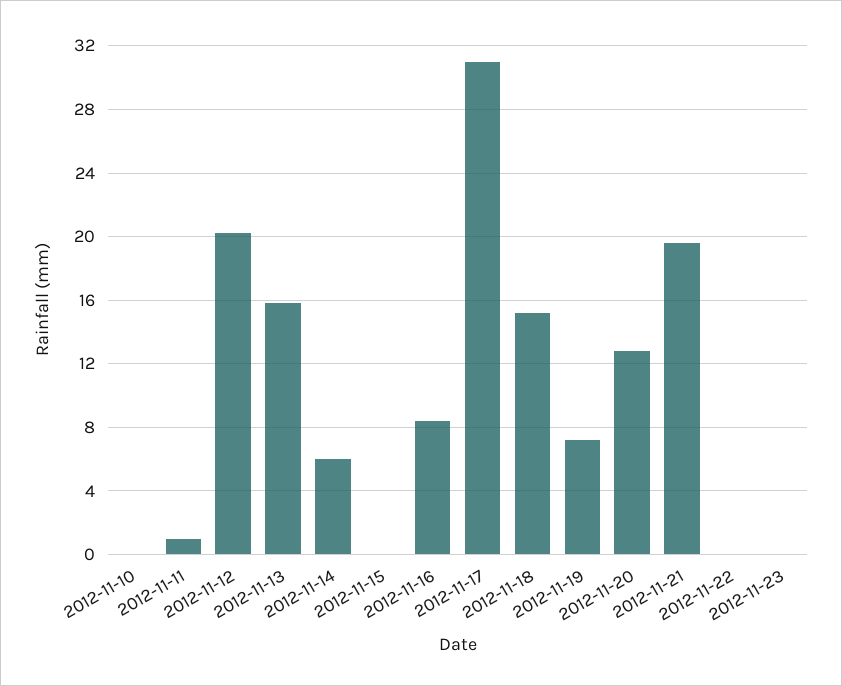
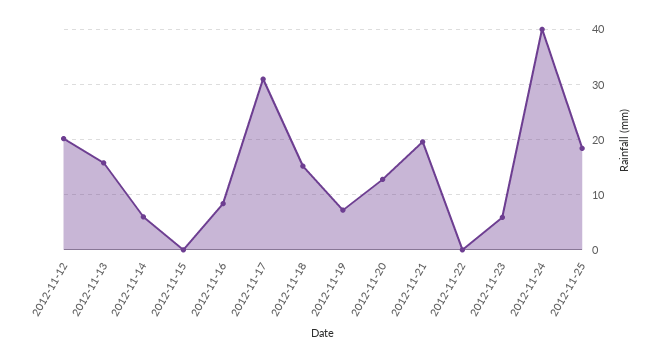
2012-11-10: 0 -> none
2012-11-11: 1 -> none
2012-11-23: 0 -> 6
2012-11-24: none -> 40
2012-11-25: none -> 18

